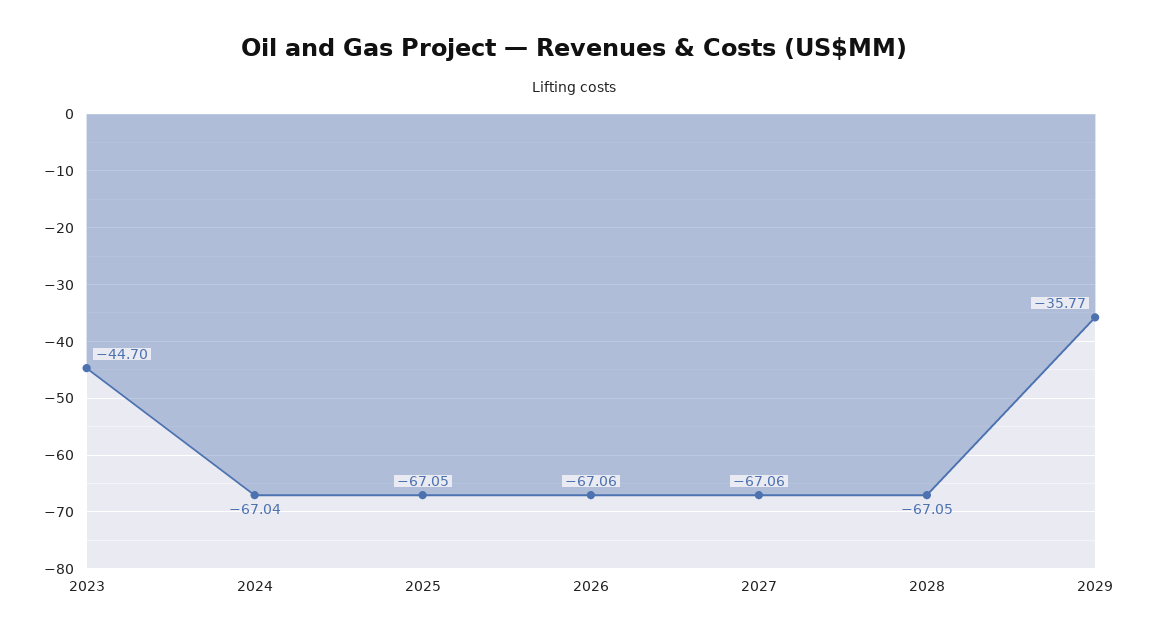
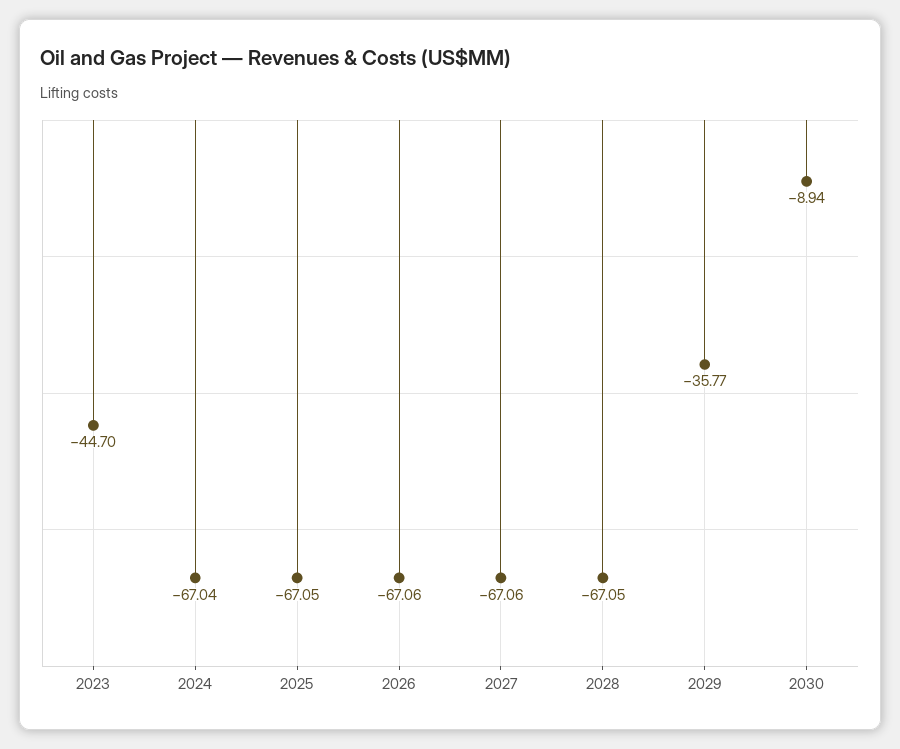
2030: none -> -8.94

